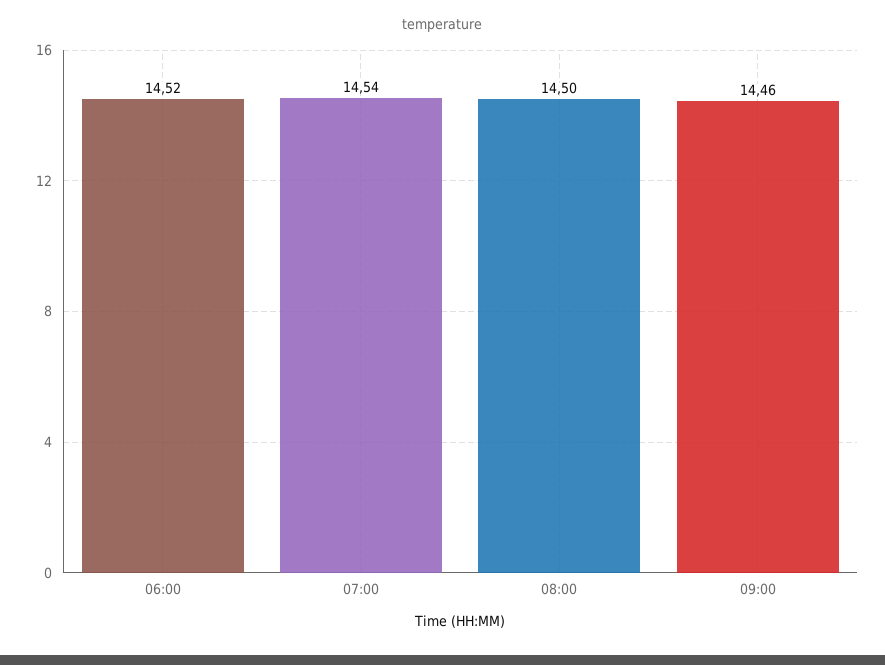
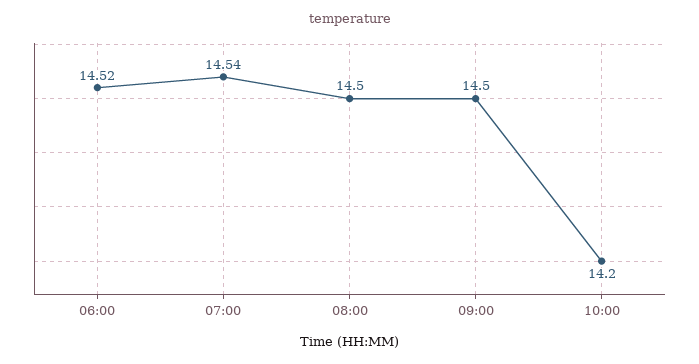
09:00: 14.46 -> 14.5
10:00: none -> 14.2

